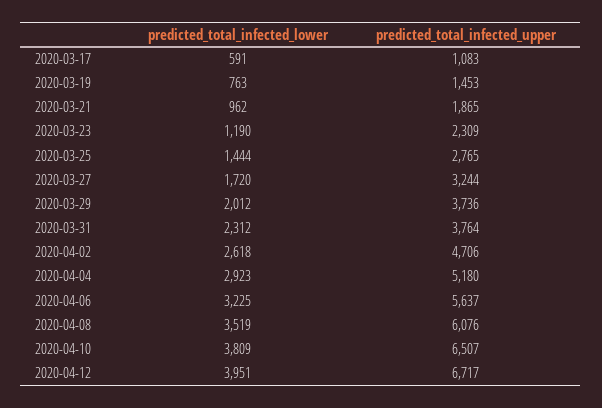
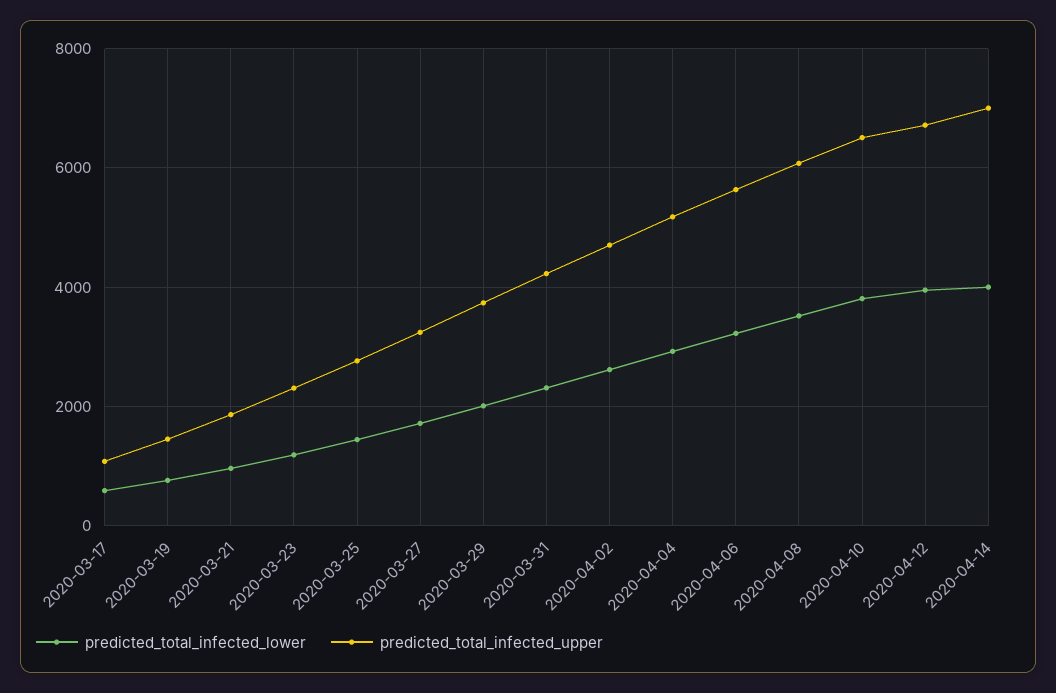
predicted_total_infected_upper, 2020-03-31: 3764 -> 4200
predicted_total_infected_lower, 2020-04-14: none -> 4000
predicted_total_infected_upper, 2020-04-14: none -> 7000

